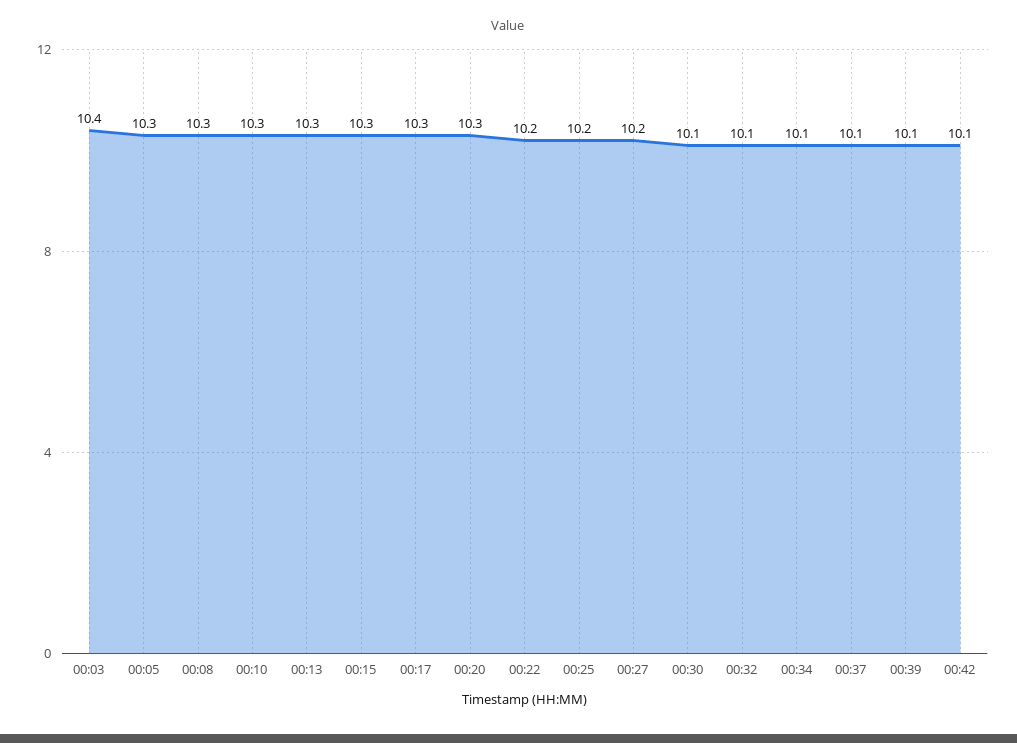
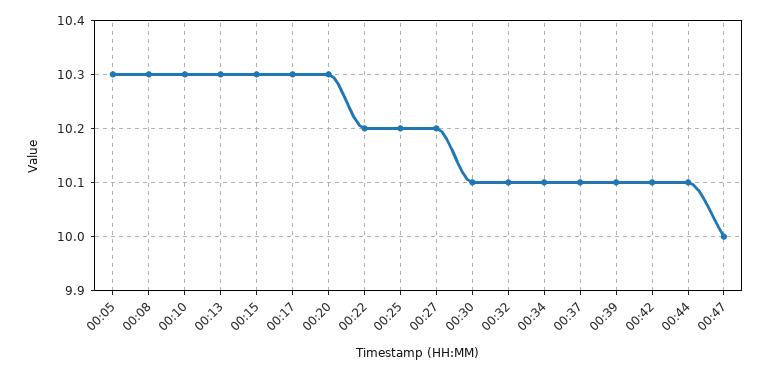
00:03: 10.4 -> none
00:44: none -> 10.1
00:47: none -> 10

